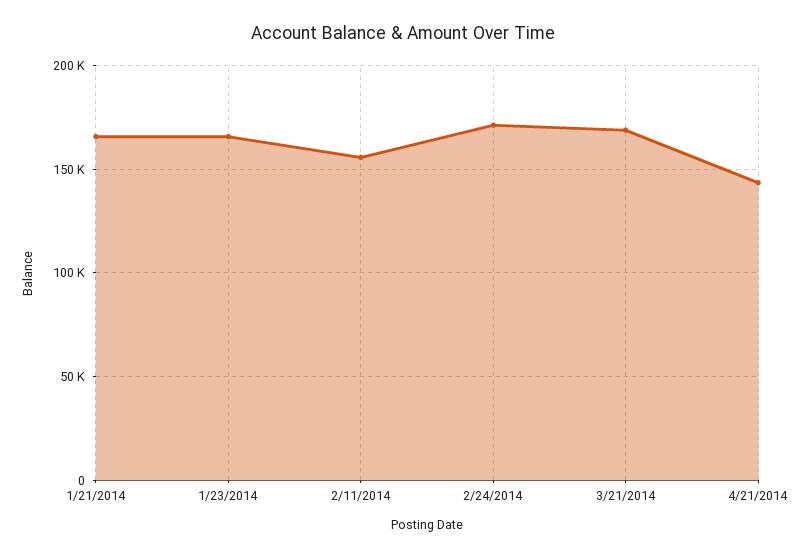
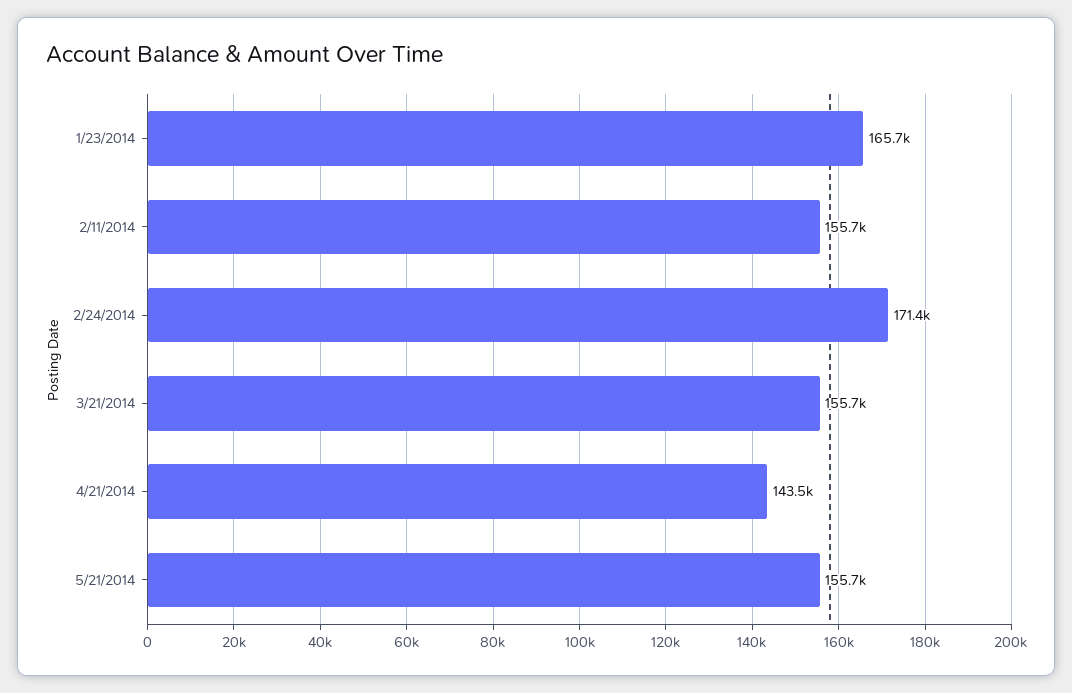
1/21/2014: 165000 -> none
3/21/2014: 170000 -> 155700
5/21/2014: none -> 155700

